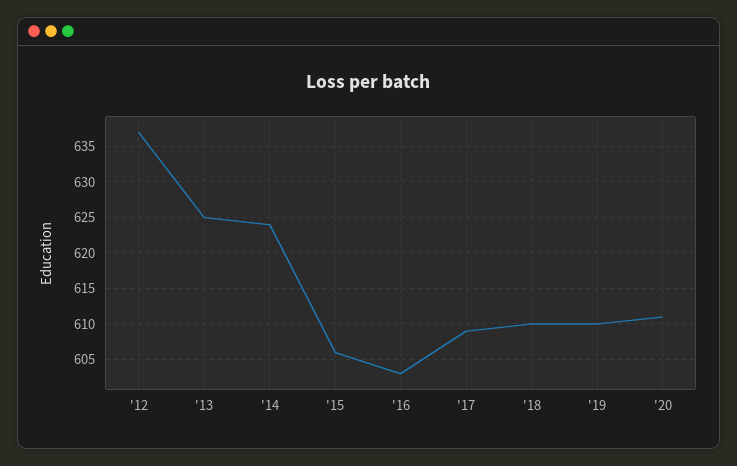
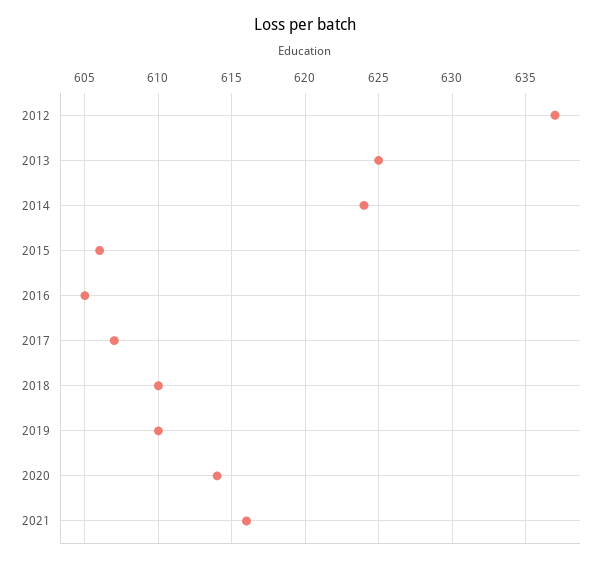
'16: 603 -> 605
'17: 609 -> 607
'20: 611 -> 614
2021: none -> 616

